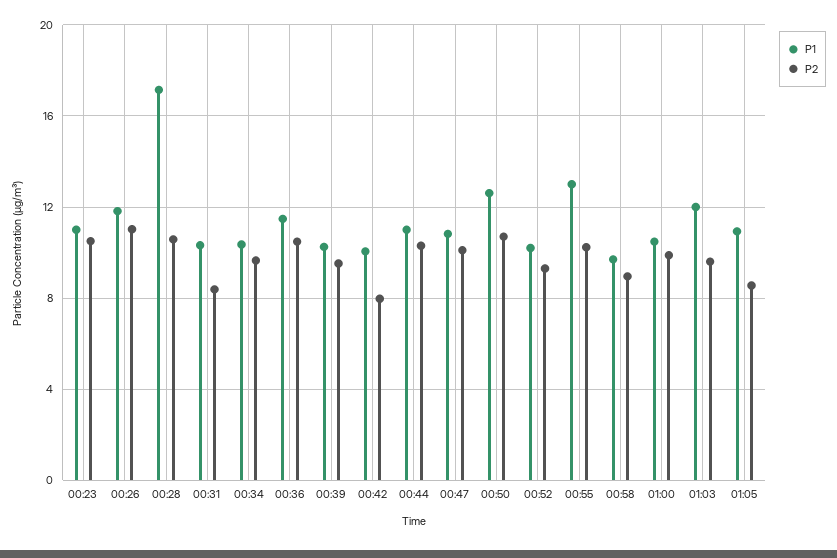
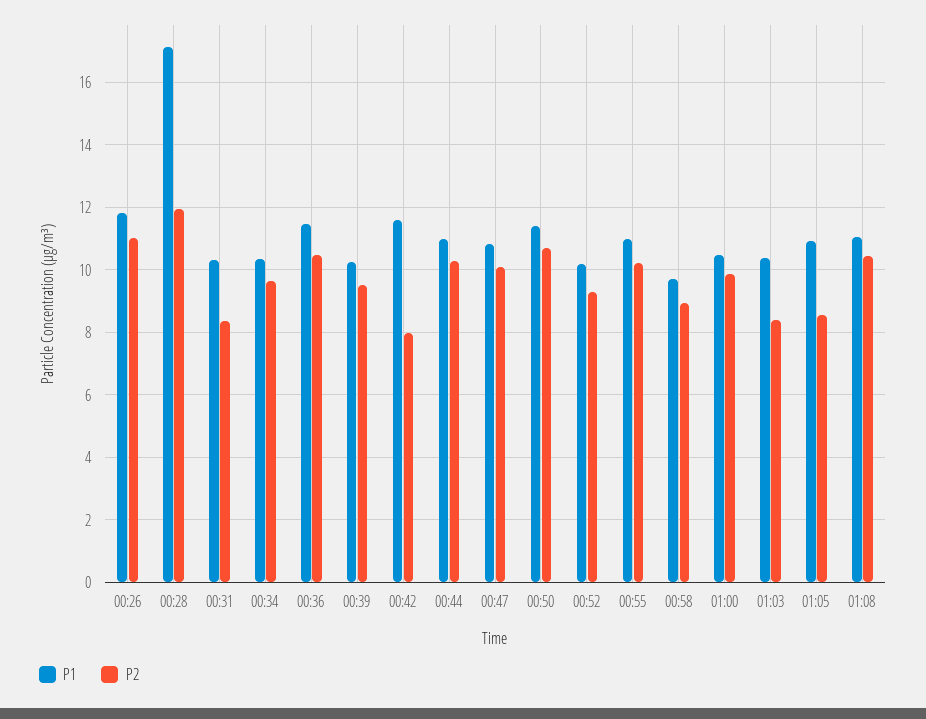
P1, 00:23: 11 -> none
P2, 00:23: 10.5 -> none
P2, 00:28: 10.5 -> 12
P1, 00:42: 10 -> 11.6
P1, 00:50: 12.5 -> 11.4
P1, 00:55: 13 -> 11
P1, 01:03: 12 -> 10.4
P2, 01:03: 9.5 -> 8.4
P1, 01:08: none -> 11
P2, 01:08: none -> 10.4

